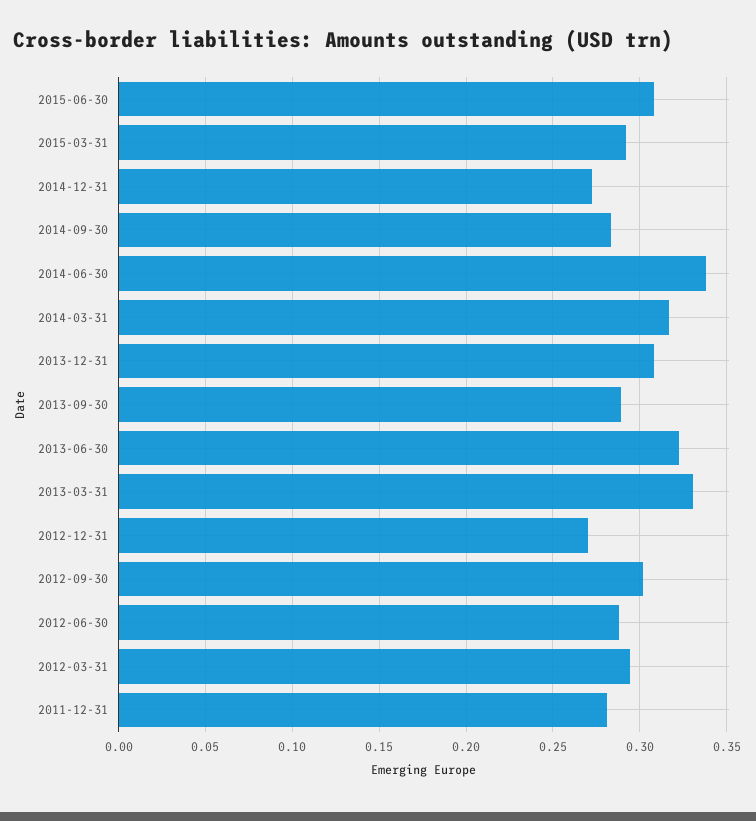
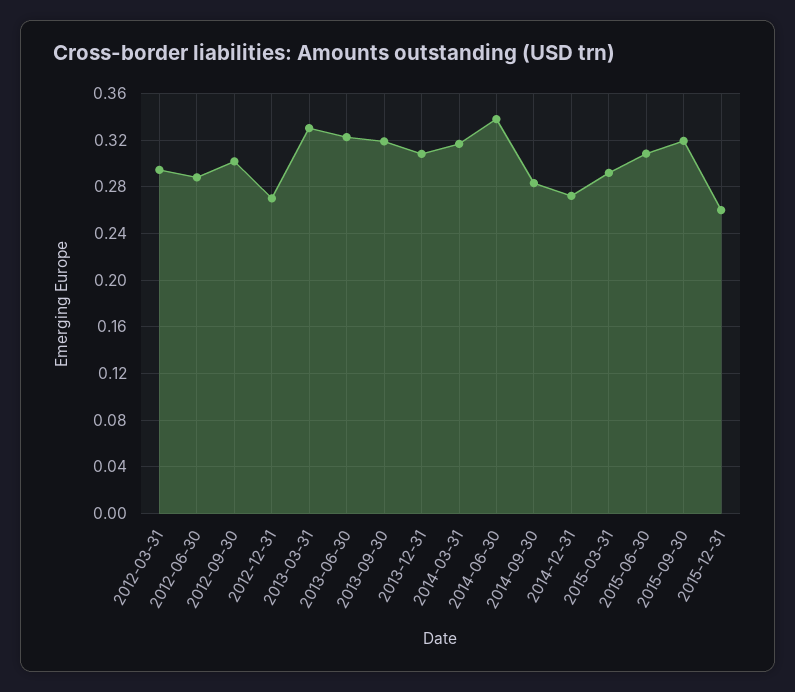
2013-09-30: 0.29 -> 0.32
2011-12-31: 0.28 -> none
2015-09-30: none -> 0.32
2015-12-31: none -> 0.26

